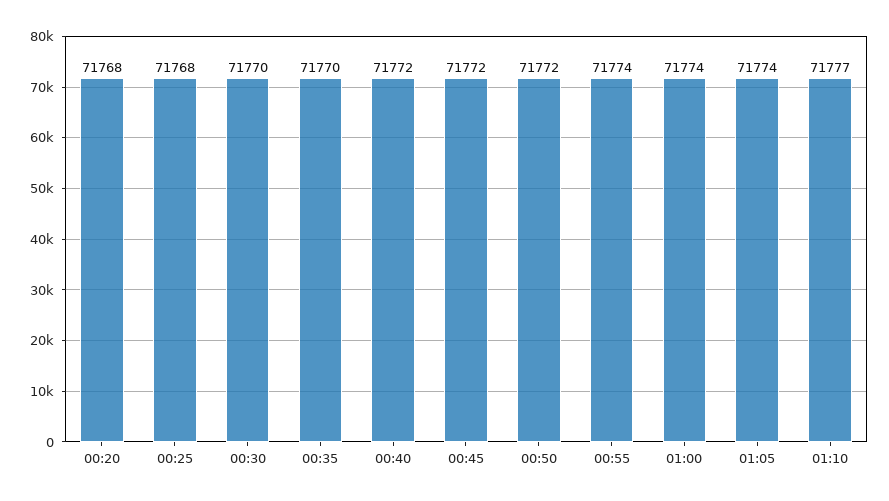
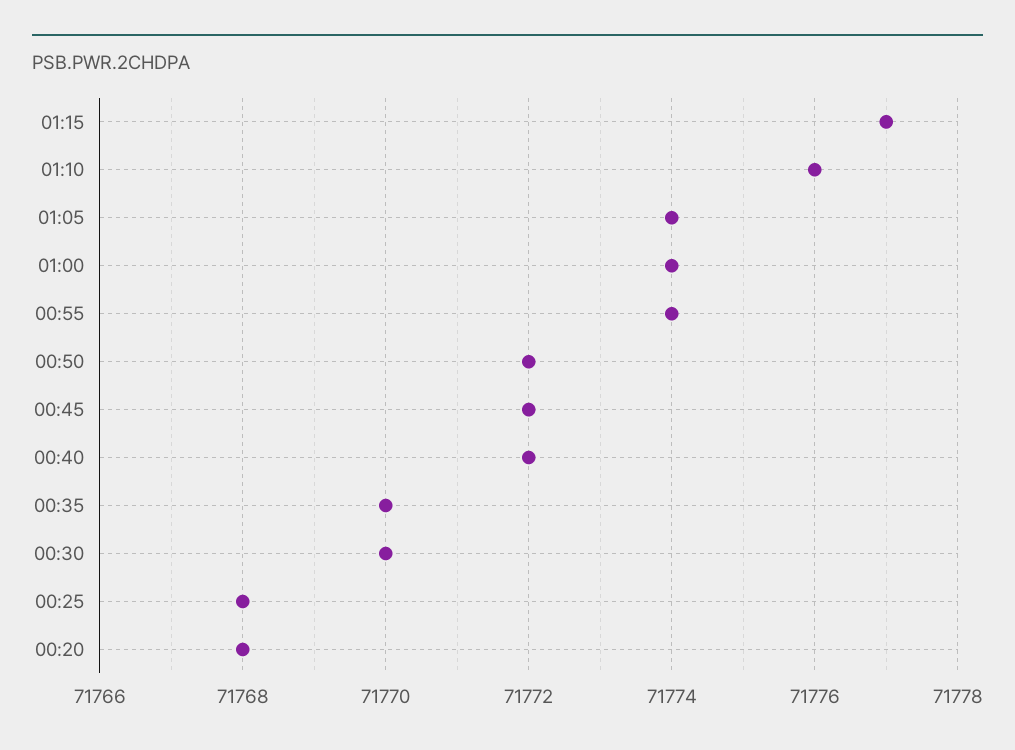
01:10: 71777 -> 71776
01:15: none -> 71777

